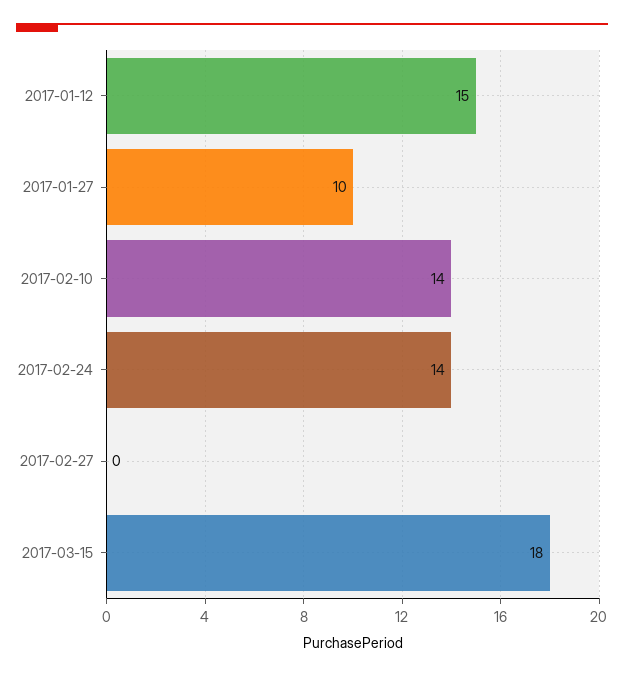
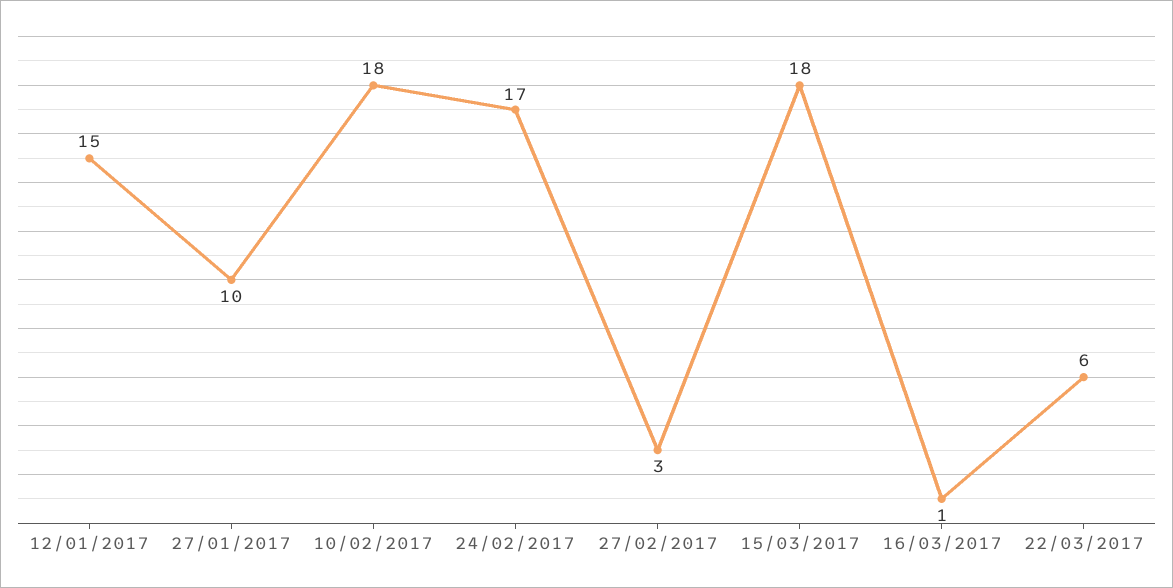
2017-02-10: 14 -> 18
2017-02-24: 14 -> 17
2017-02-27: 0 -> 3
16/03/2017: none -> 1
22/03/2017: none -> 6

